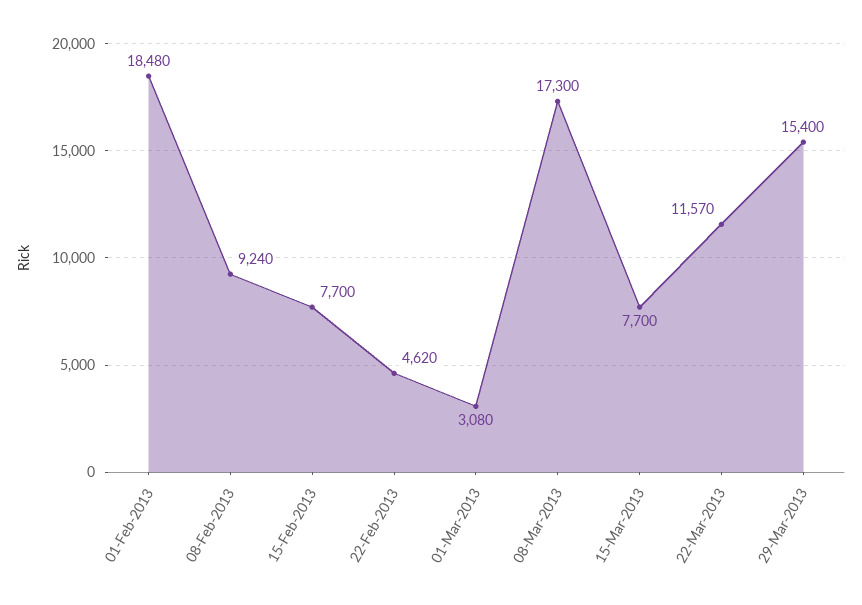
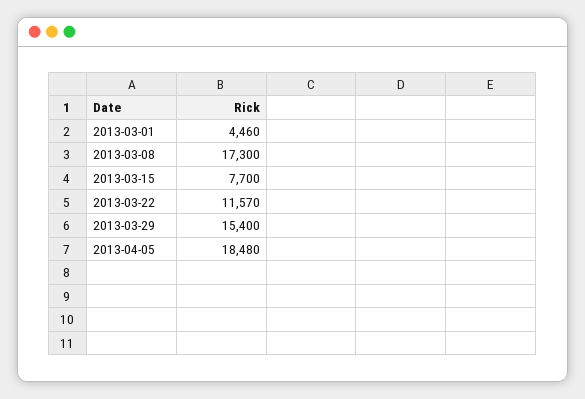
01-Feb-2013: 18480 -> none
08-Feb-2013: 9240 -> none
15-Feb-2013: 7700 -> none
22-Feb-2013: 4620 -> none
01-Mar-2013: 3080 -> 4460
2013-04-05: none -> 18480

